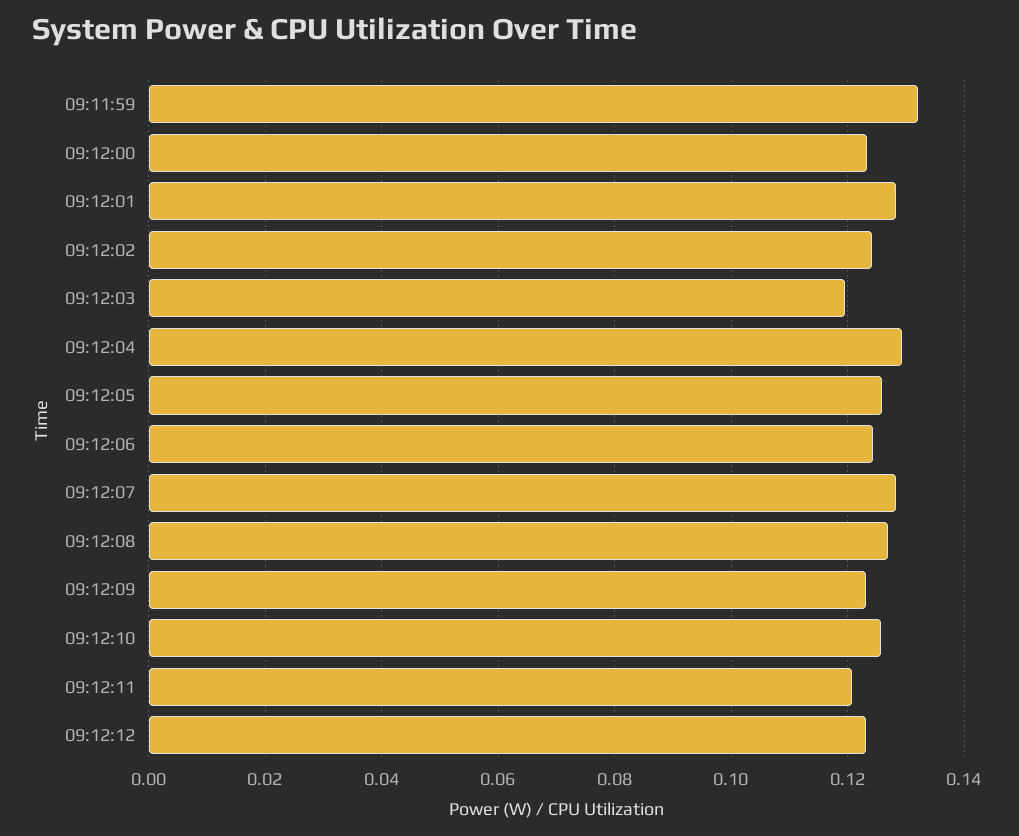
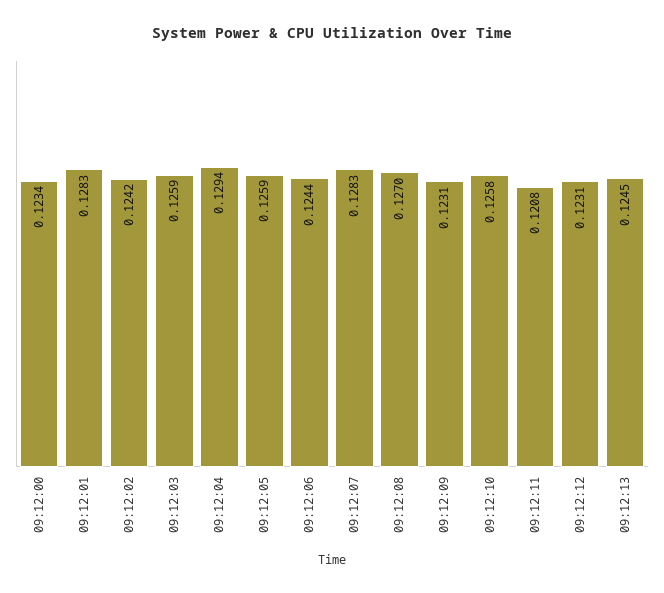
09:11:59: 0.132 -> none
09:12:03: 0.12 -> 0.1259
09:12:13: none -> 0.1245

